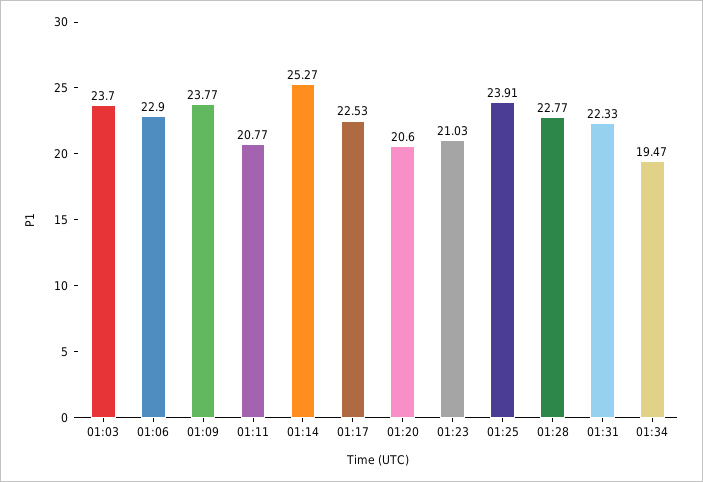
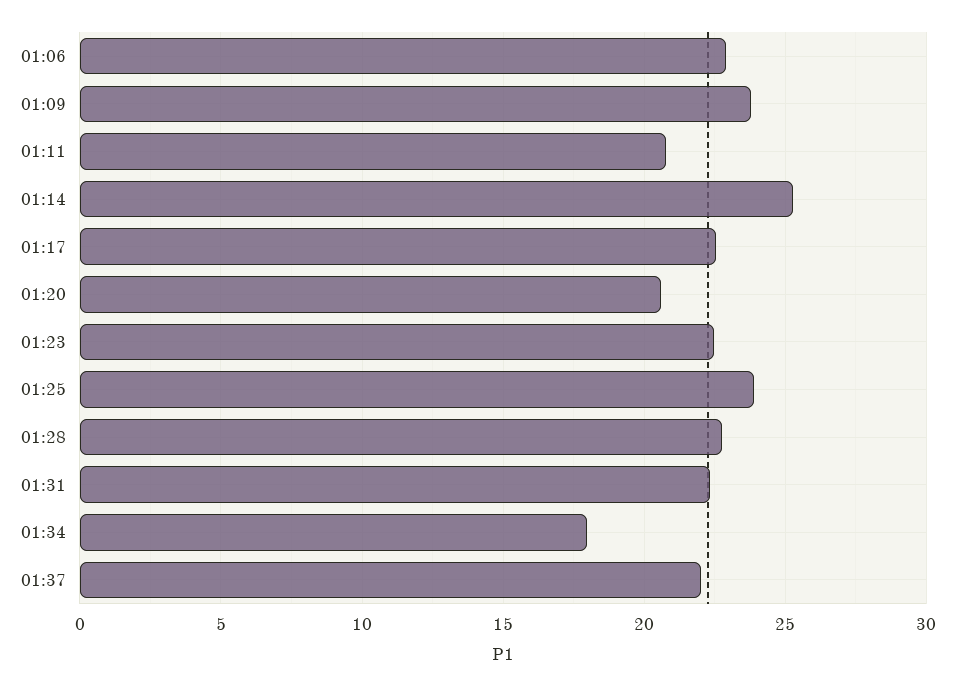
01:03: 23.7 -> none
01:23: 21.03 -> 22.5
01:34: 19.47 -> 18
01:37: none -> 22

